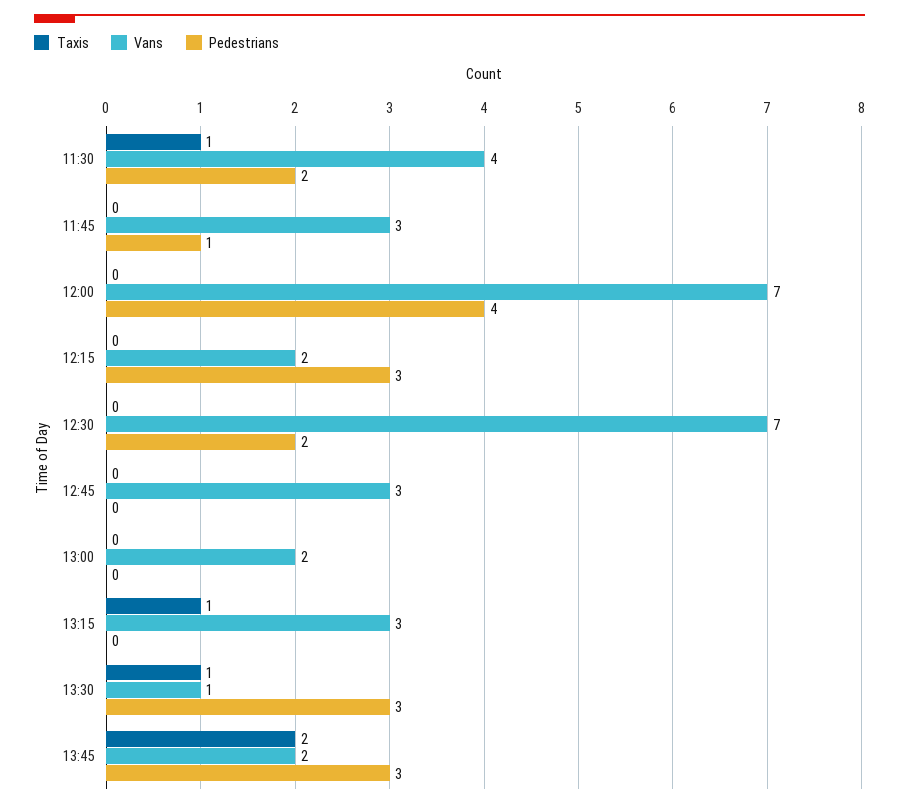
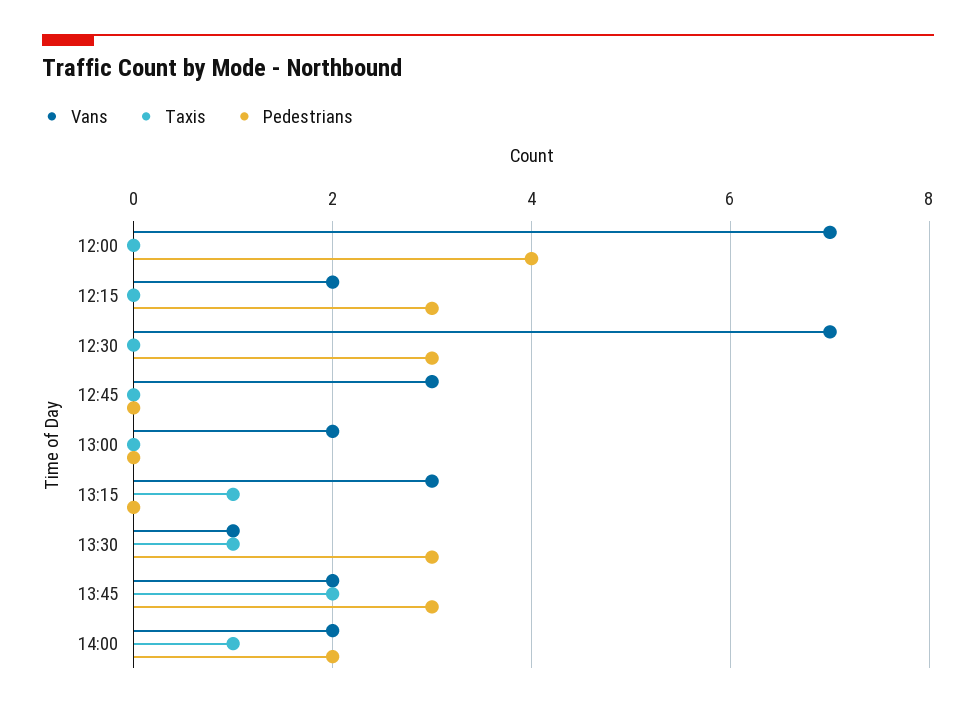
Taxis, 11:30: 1 -> none
Vans, 11:30: 4 -> none
Pedestrians, 11:30: 2 -> none
Taxis, 11:45: 0 -> none
Vans, 11:45: 3 -> none
Pedestrians, 11:45: 1 -> none
Pedestrians, 12:30: 2 -> 3
Vans, 14:00: none -> 2
Taxis, 14:00: none -> 1
Pedestrians, 14:00: none -> 2

